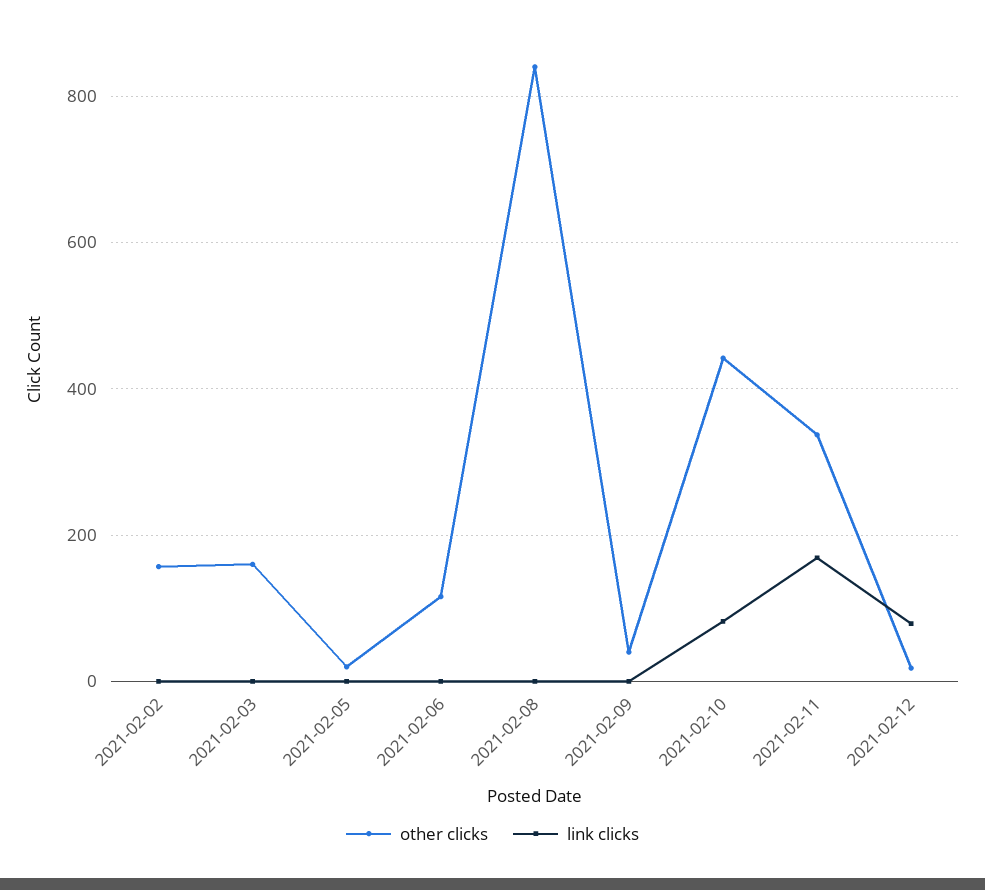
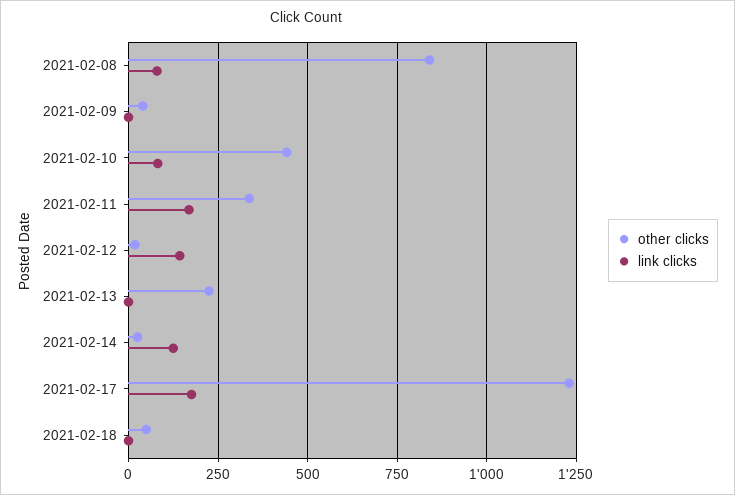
other clicks, 2021-02-02: 160 -> none
link clicks, 2021-02-02: 0 -> none
other clicks, 2021-02-03: 160 -> none
link clicks, 2021-02-03: 0 -> none
other clicks, 2021-02-05: 20 -> none
link clicks, 2021-02-05: 0 -> none
other clicks, 2021-02-06: 120 -> none
link clicks, 2021-02-06: 0 -> none
link clicks, 2021-02-08: 0 -> 75
link clicks, 2021-02-12: 80 -> 150
other clicks, 2021-02-13: none -> 225
link clicks, 2021-02-13: none -> 0
other clicks, 2021-02-14: none -> 25
link clicks, 2021-02-14: none -> 125
other clicks, 2021-02-17: none -> 1225
link clicks, 2021-02-17: none -> 175
other clicks, 2021-02-18: none -> 50
link clicks, 2021-02-18: none -> 0

